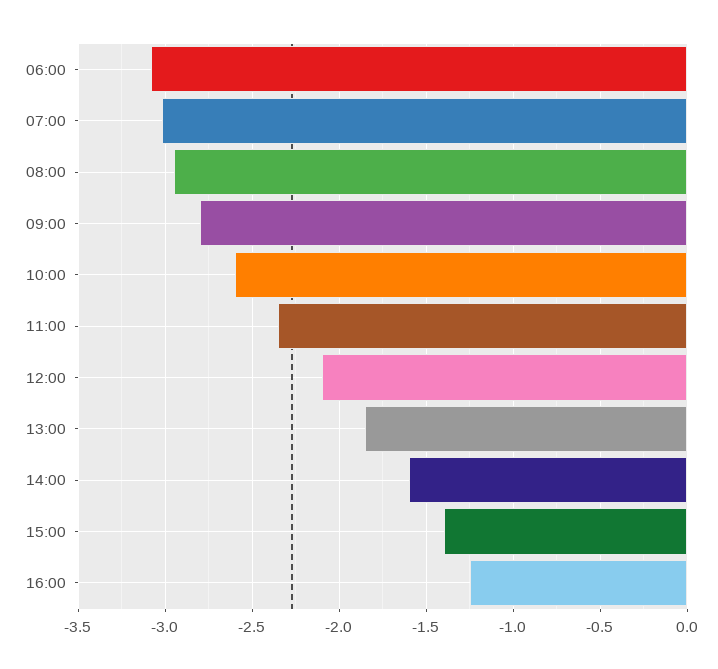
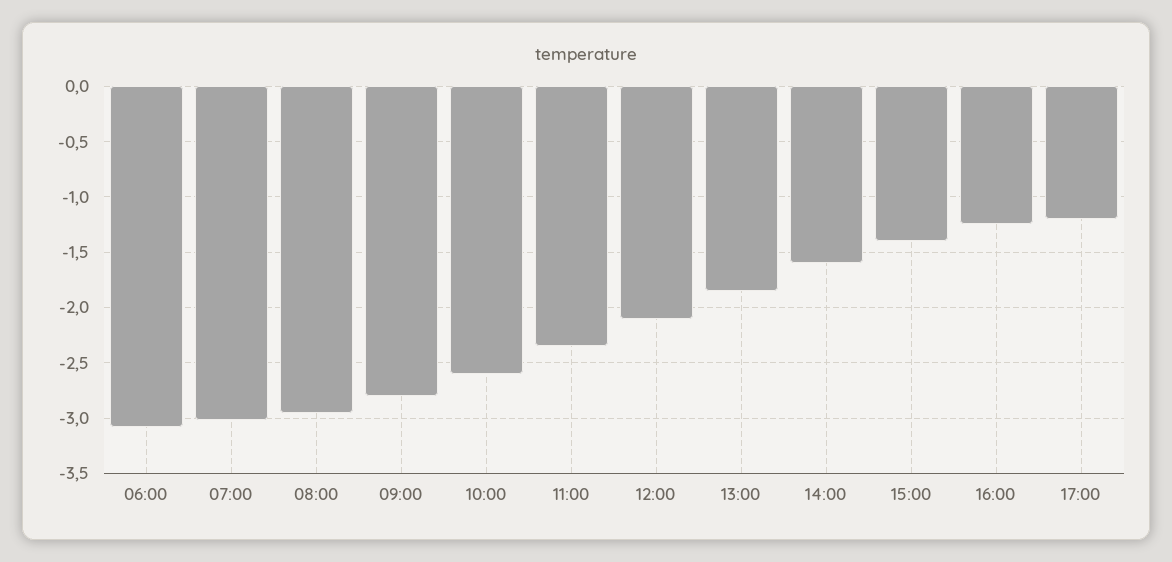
17:00: none -> -1.2

